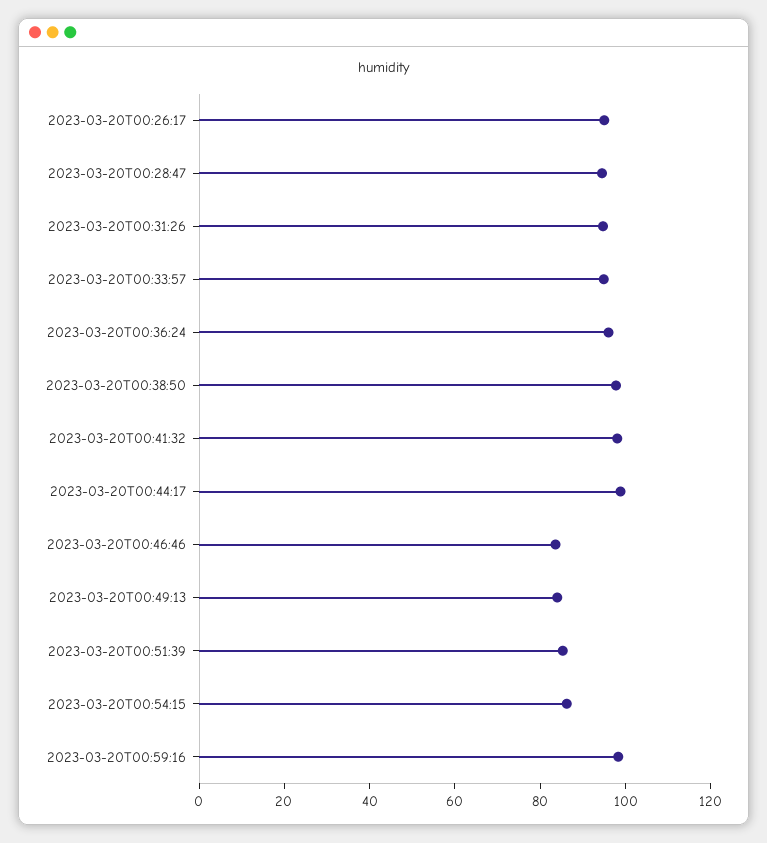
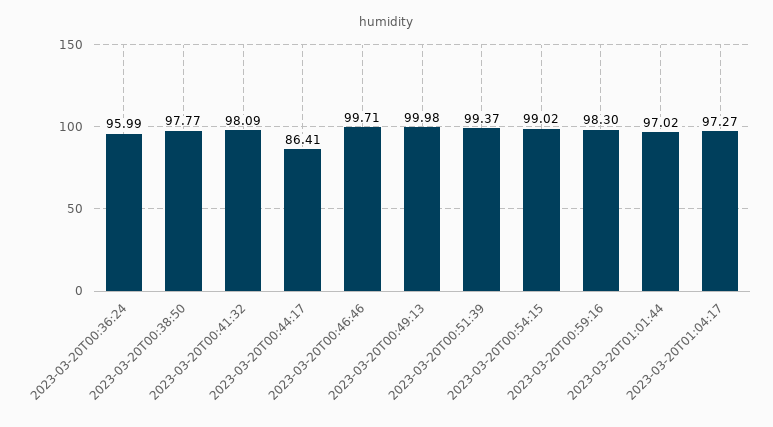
2023-03-20T00:26:17: 95 -> none
2023-03-20T00:28:47: 95 -> none
2023-03-20T00:31:26: 95 -> none
2023-03-20T00:33:57: 95 -> none
2023-03-20T00:44:17: 100 -> 86.41
2023-03-20T00:46:46: 85 -> 99.71
2023-03-20T00:49:13: 85 -> 99.98
2023-03-20T00:51:39: 85 -> 99.37
2023-03-20T00:54:15: 85 -> 99.02
2023-03-20T01:01:44: none -> 97.02
2023-03-20T01:04:17: none -> 97.27

